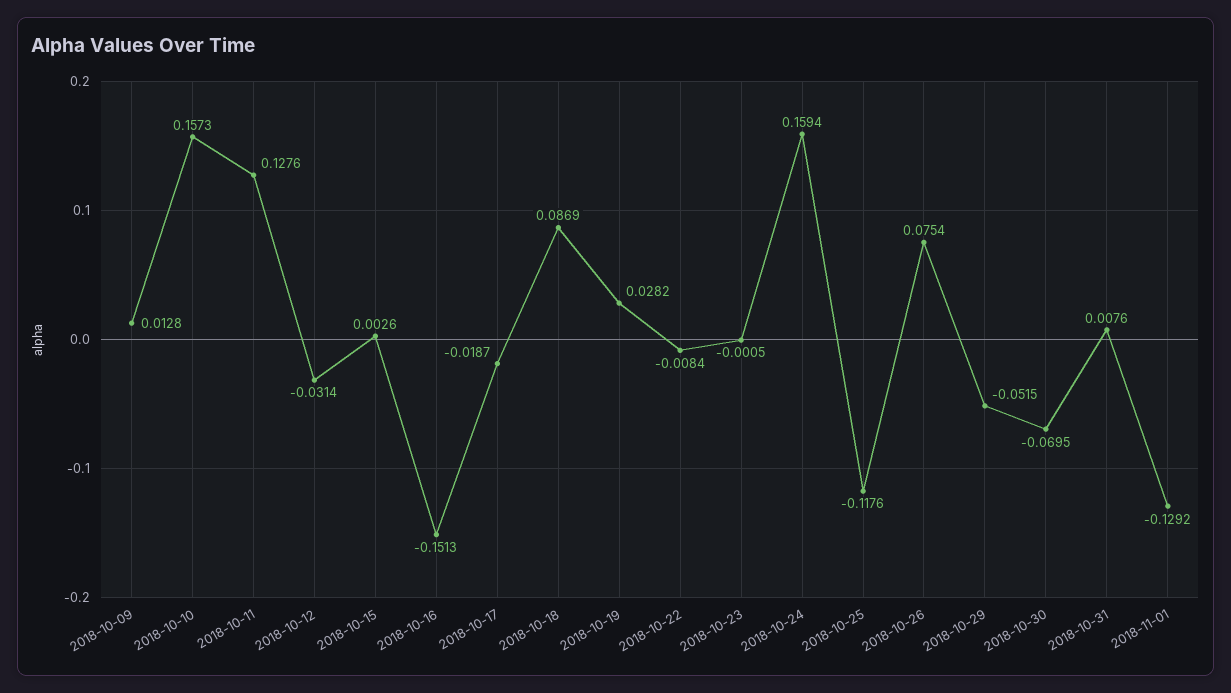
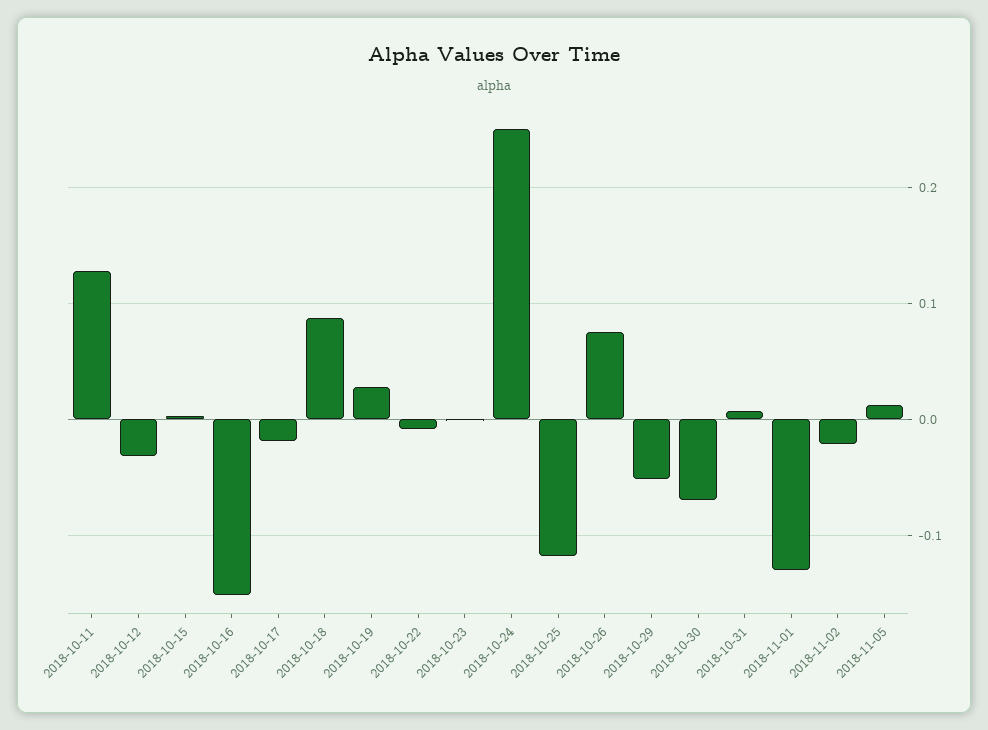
2018-10-09: 0.0128 -> none
2018-10-10: 0.1573 -> none
2018-10-24: 0.1594 -> 0.25
2018-11-02: none -> -0.02
2018-11-05: none -> 0.01

